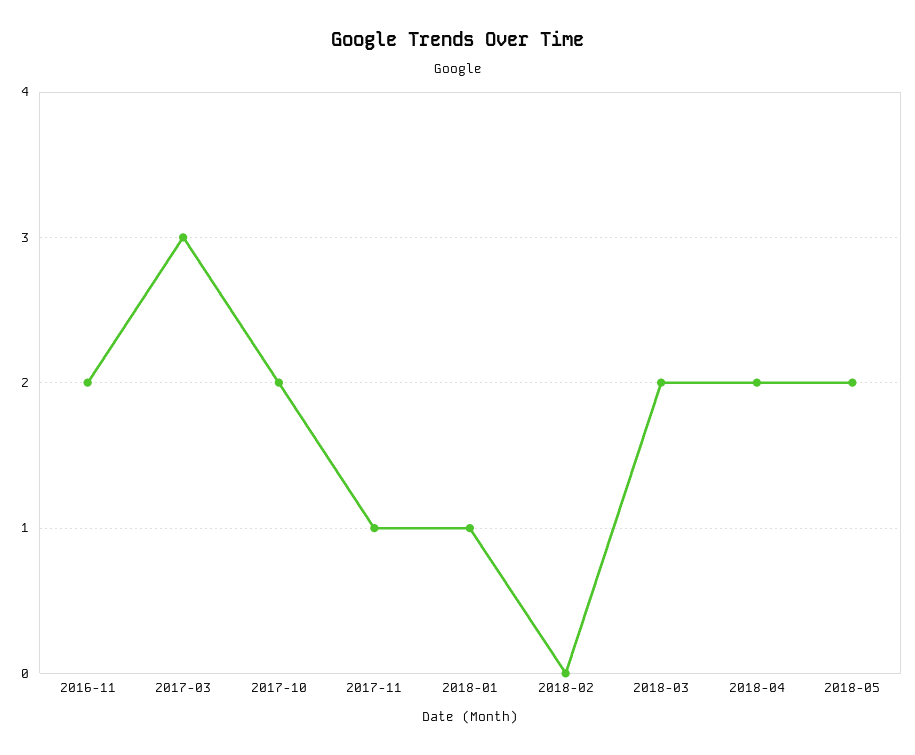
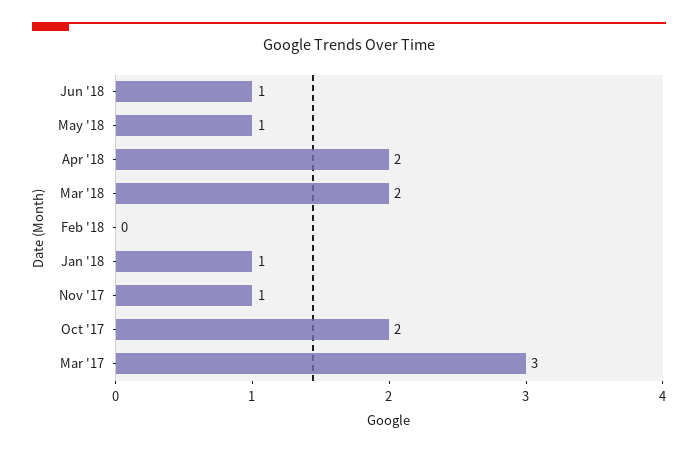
2016-11: 2 -> none
2018-05: 2 -> 1
Jun '18: none -> 1

